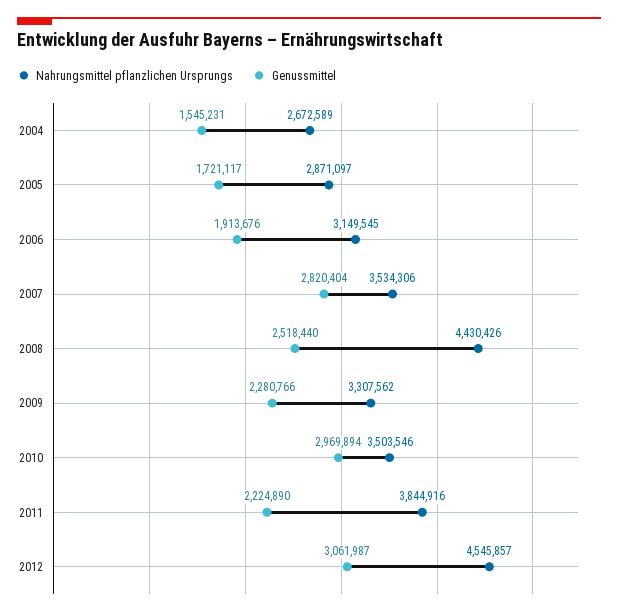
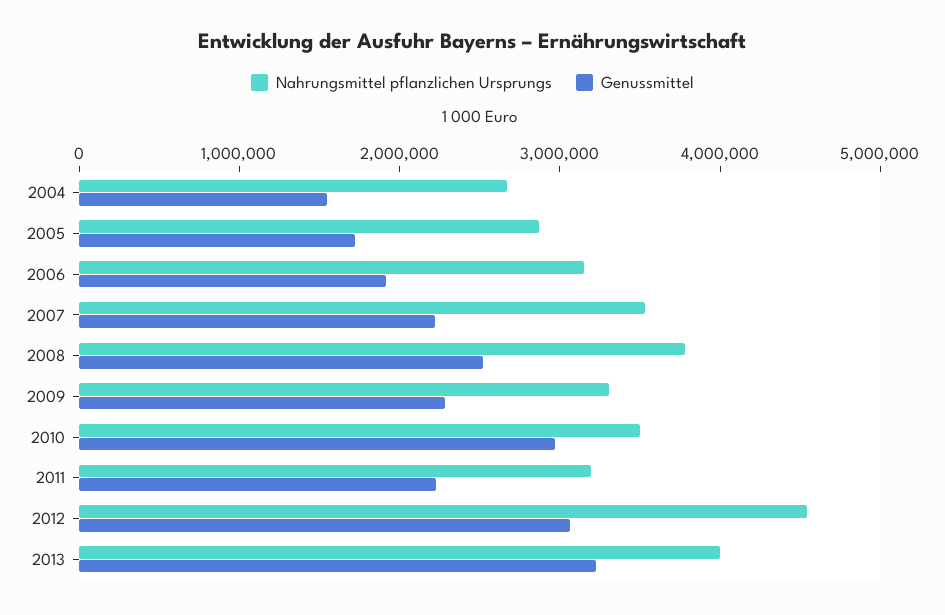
Genussmittel, 2007: 2820404 -> 2200000
Nahrungsmittel pflanzlichen Ursprungs, 2008: 4430426 -> 3800000
Nahrungsmittel pflanzlichen Ursprungs, 2011: 3844916 -> 3200000
Nahrungsmittel pflanzlichen Ursprungs, 2013: none -> 4000000
Genussmittel, 2013: none -> 3200000

